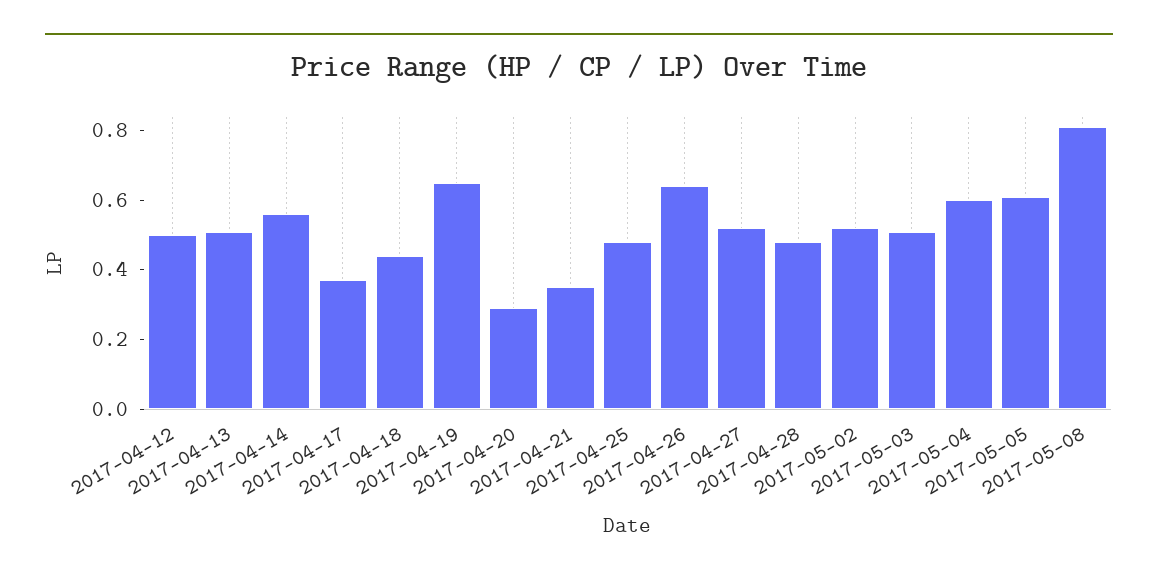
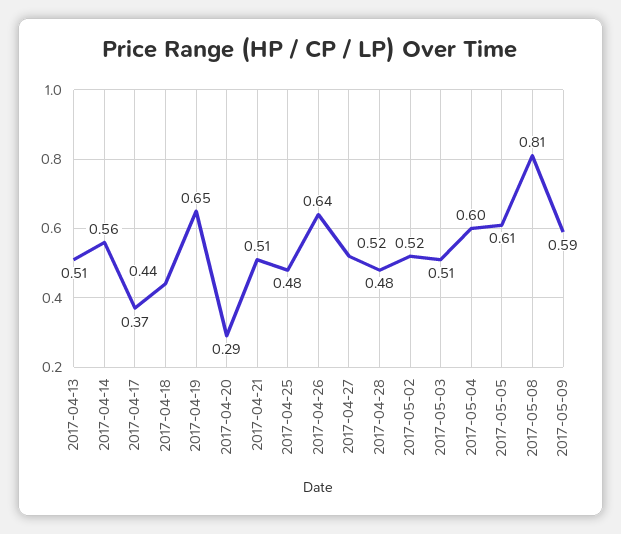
2017-04-12: 0.5 -> none
2017-04-21: 0.35 -> 0.51
2017-05-09: none -> 0.59

